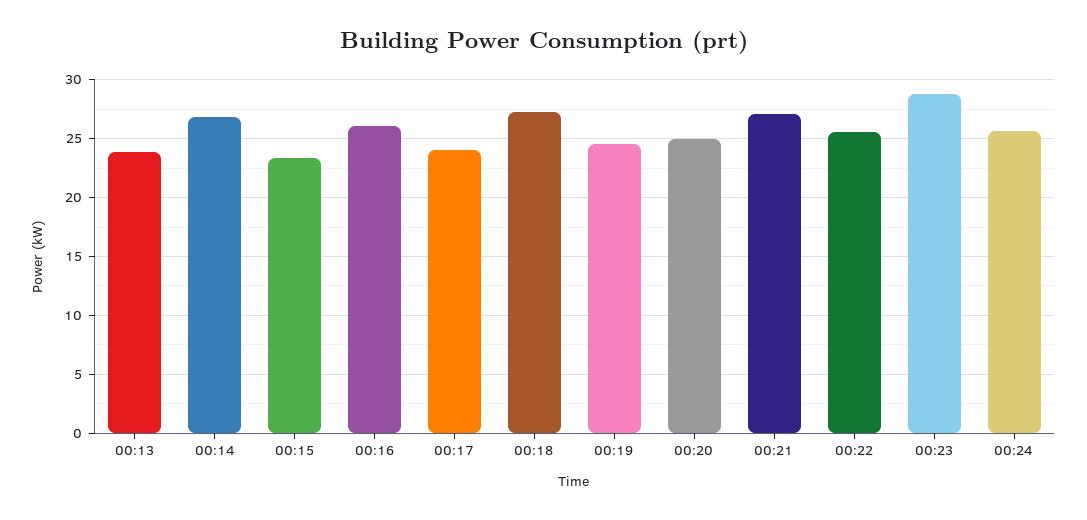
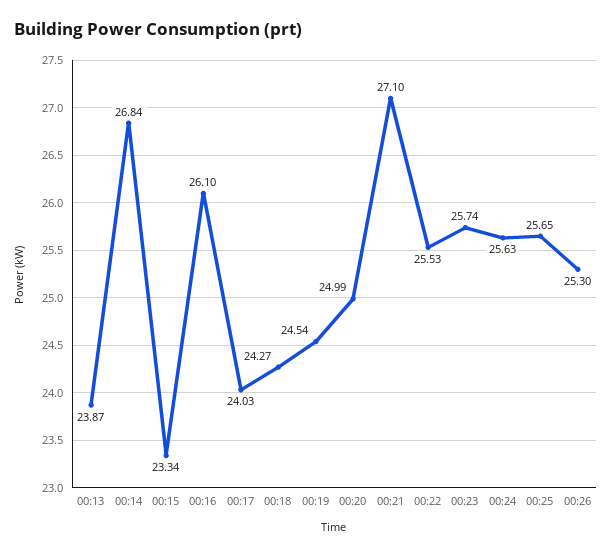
00:18: 27 -> 24.27
00:23: 29 -> 25.74
00:25: none -> 25.65
00:26: none -> 25.3

